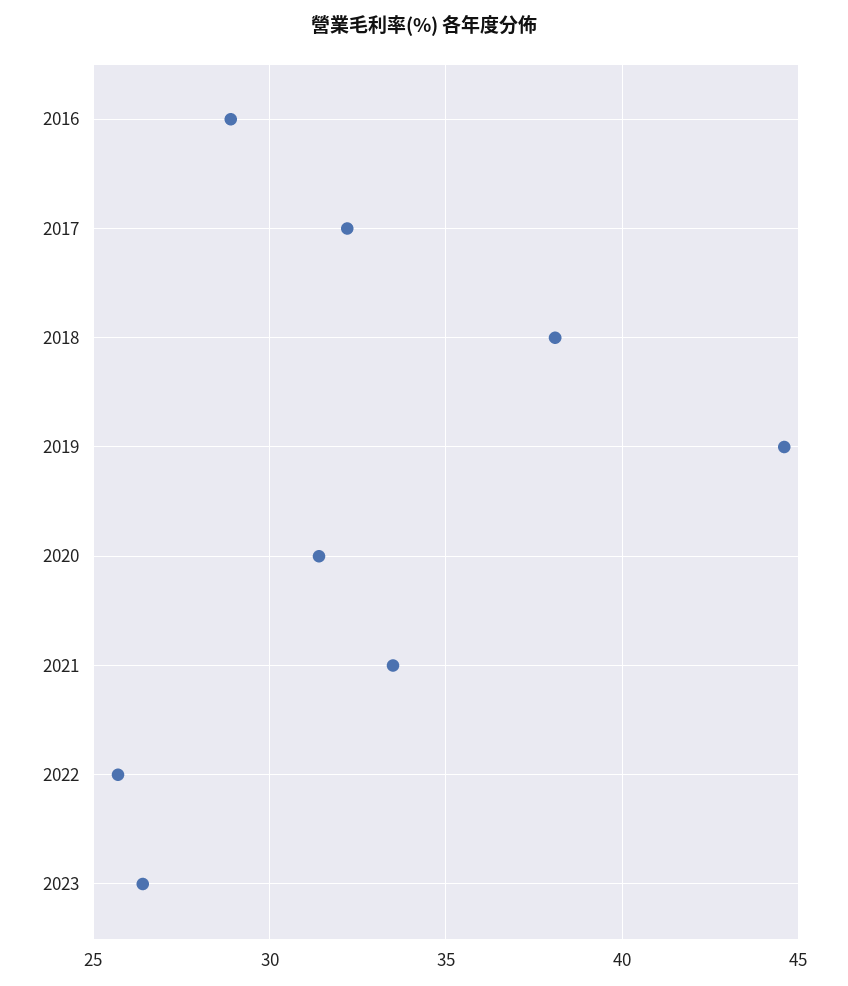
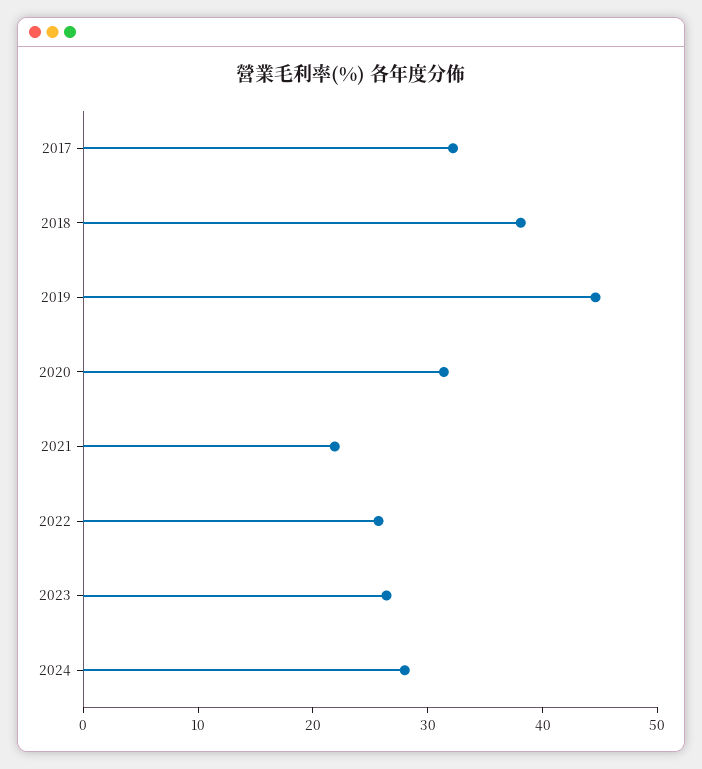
2016: 29 -> none
2021: 33.5 -> 22
2024: none -> 28

